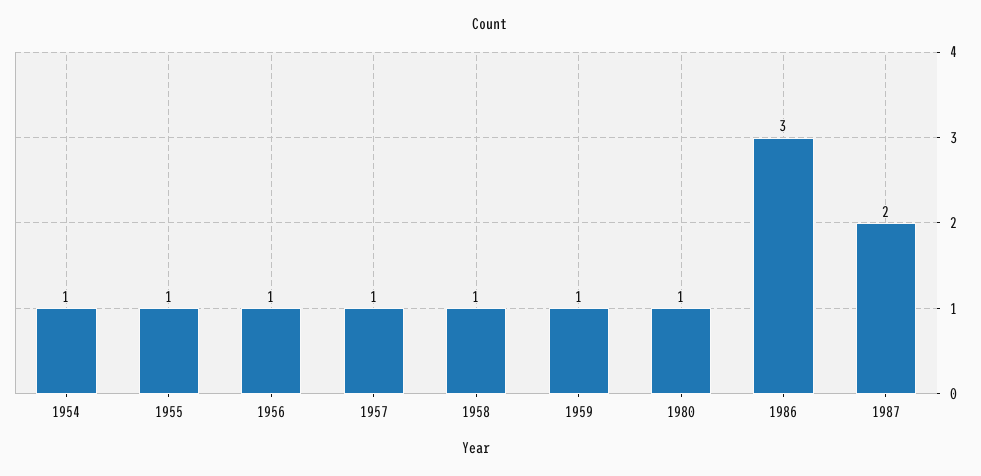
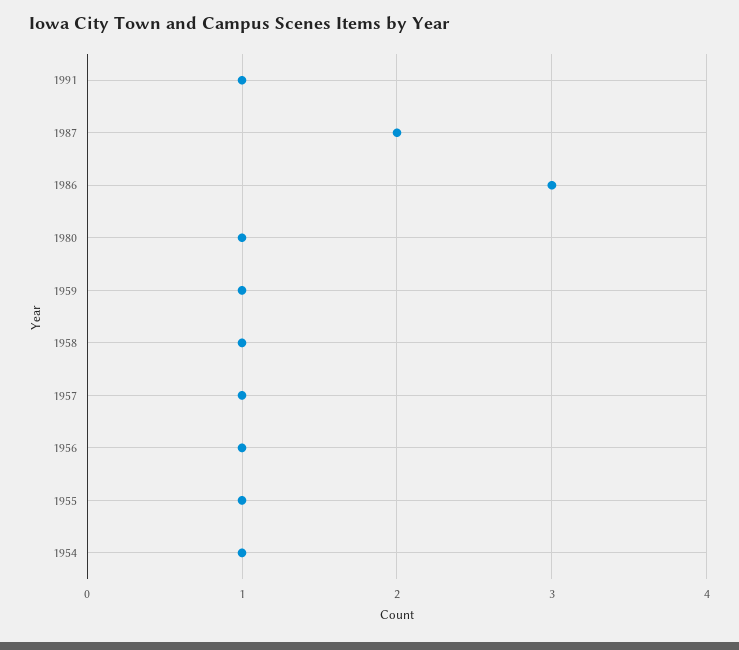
1991: none -> 1

